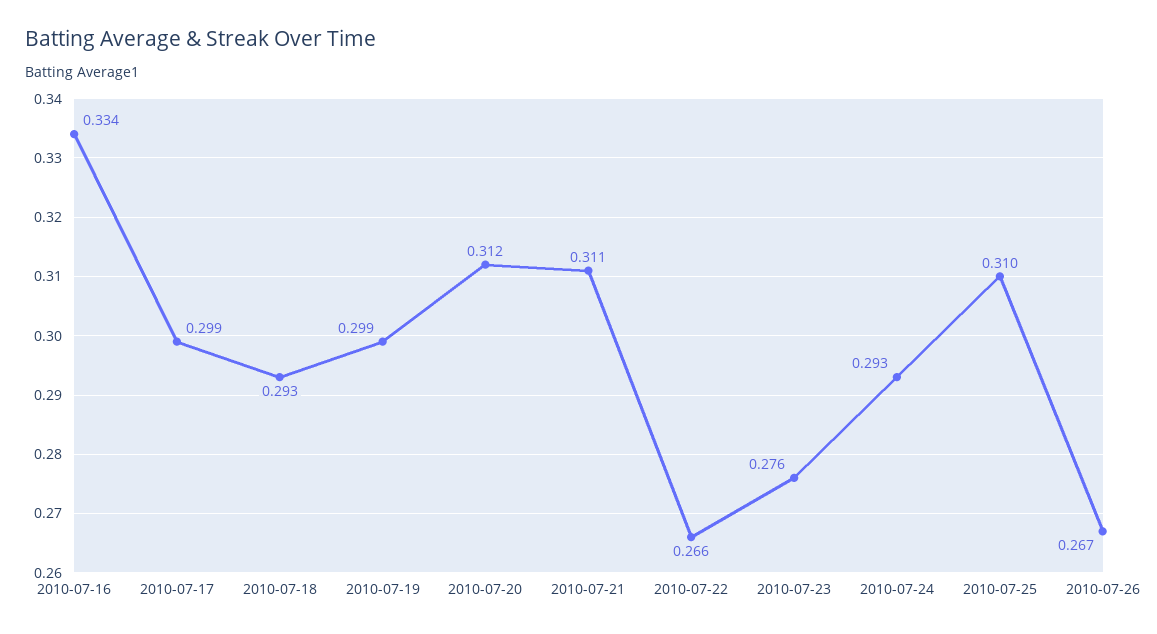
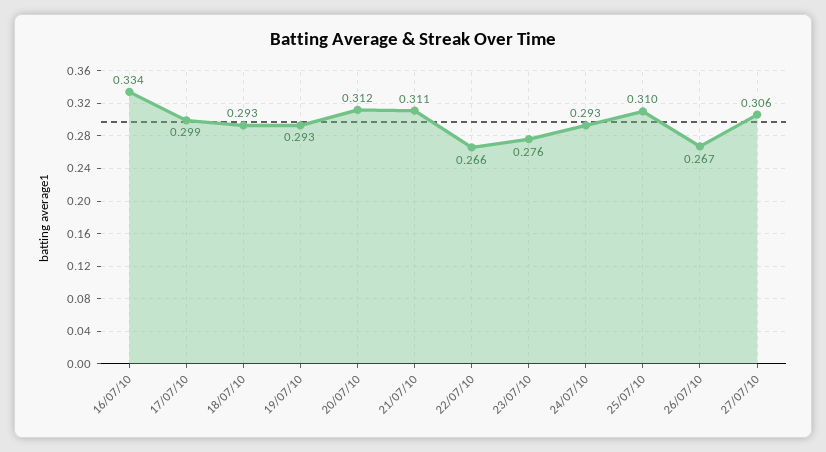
2010-07-19: 0.299 -> 0.293
27/07/10: none -> 0.306

